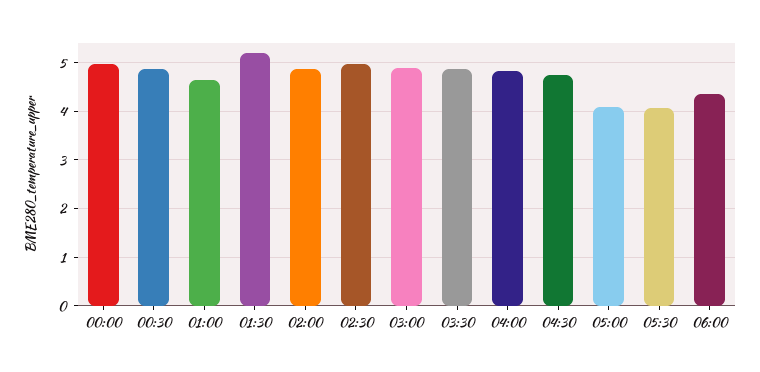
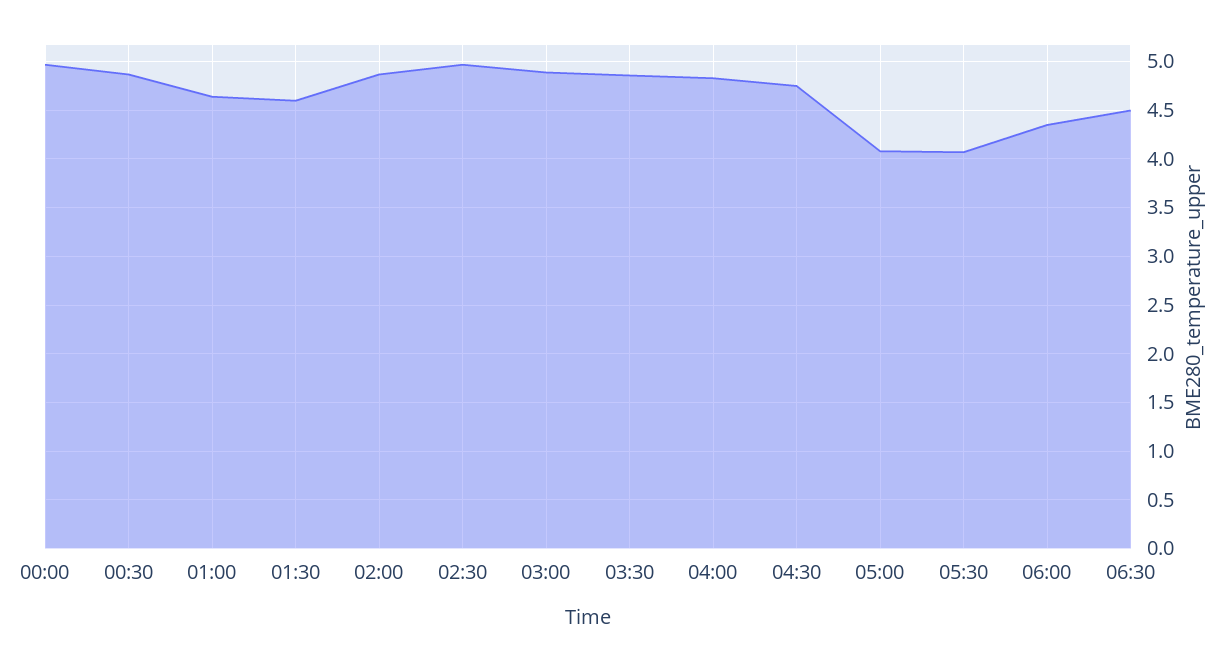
01:30: 5.2 -> 4.6
06:30: none -> 4.5

